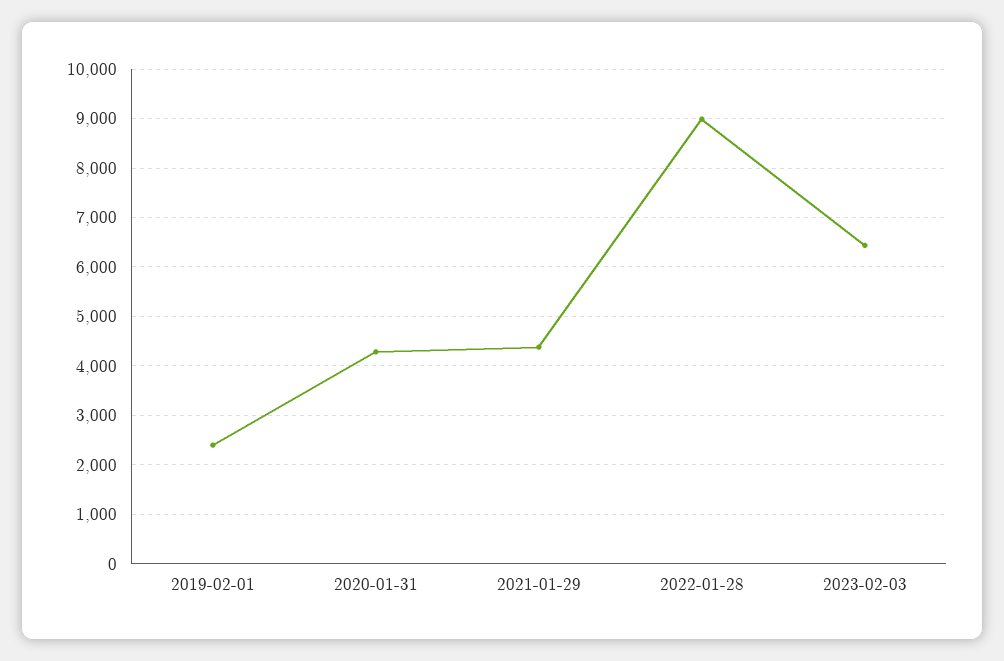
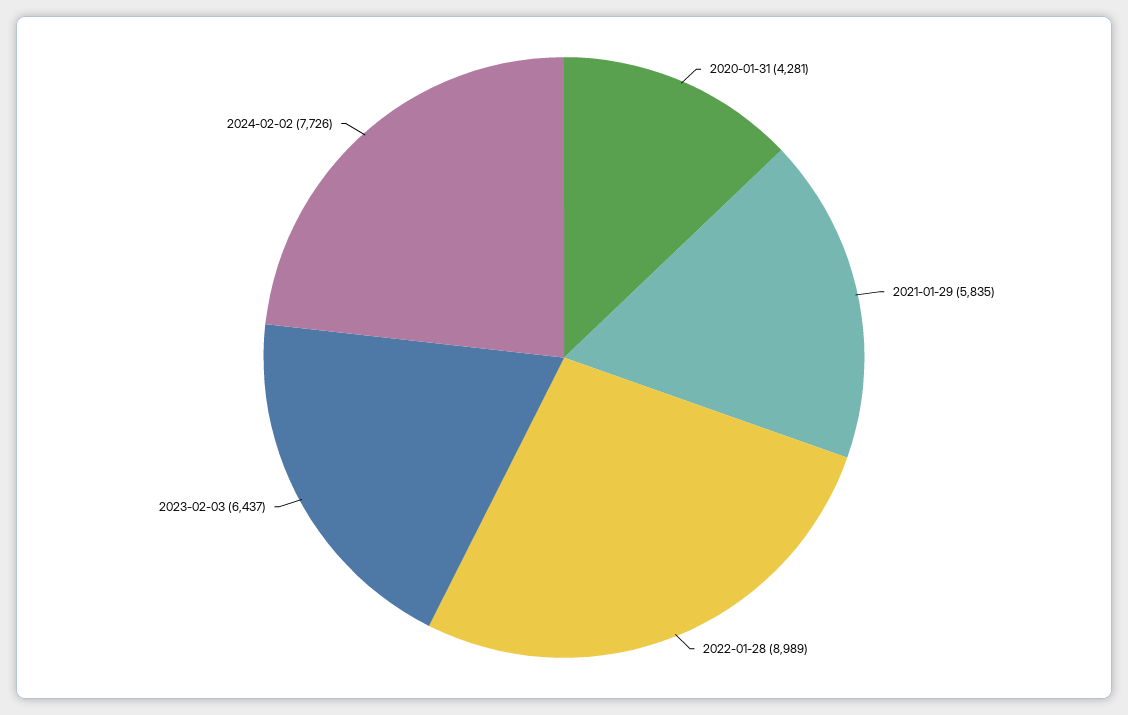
2019-02-01: 2400 -> none
2021-01-29: 4400 -> 5835
2024-02-02: none -> 7726

